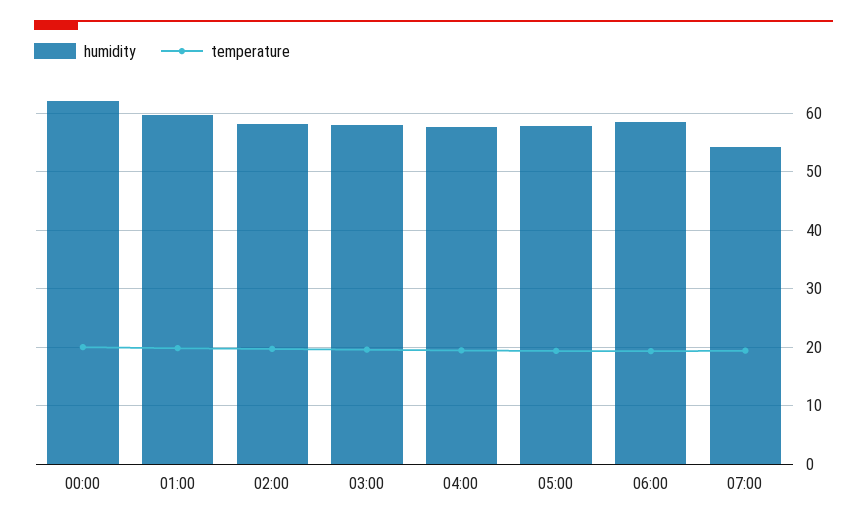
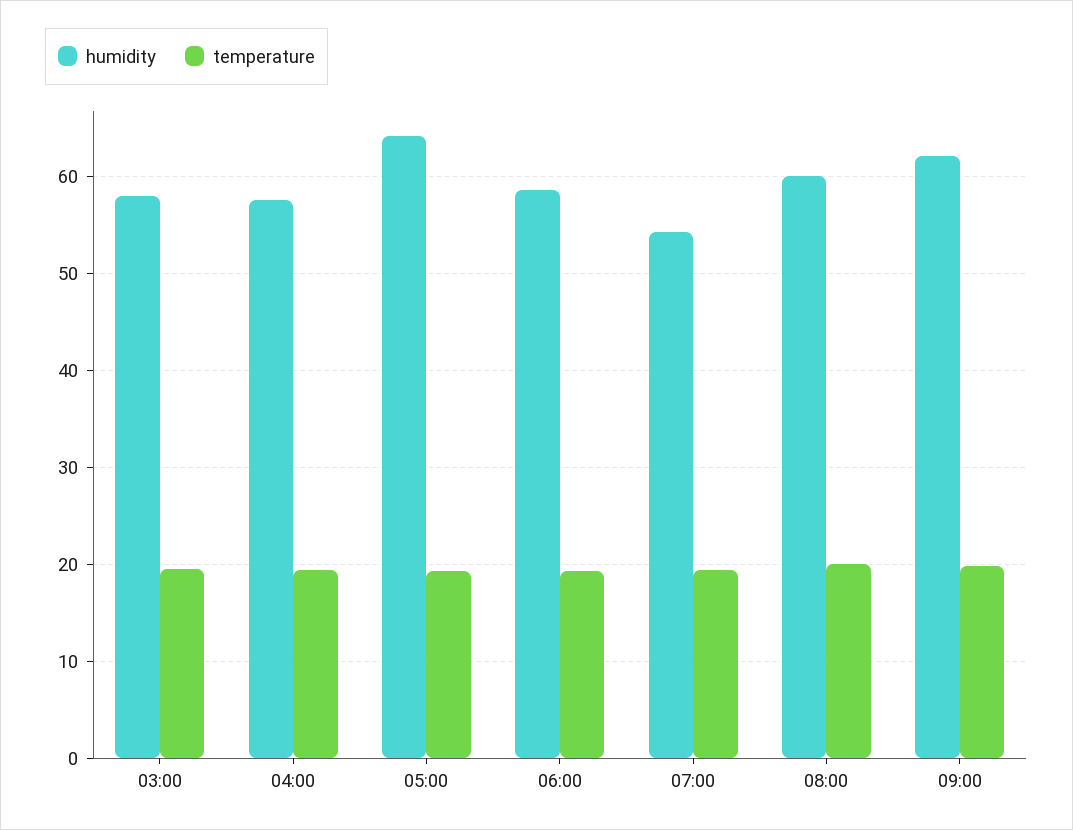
humidity, 00:00: 62 -> none
temperature, 00:00: 20 -> none
humidity, 01:00: 60 -> none
temperature, 01:00: 20 -> none
humidity, 02:00: 58 -> none
temperature, 02:00: 20 -> none
humidity, 05:00: 58 -> 64
humidity, 08:00: none -> 60
temperature, 08:00: none -> 20
humidity, 09:00: none -> 62
temperature, 09:00: none -> 20

